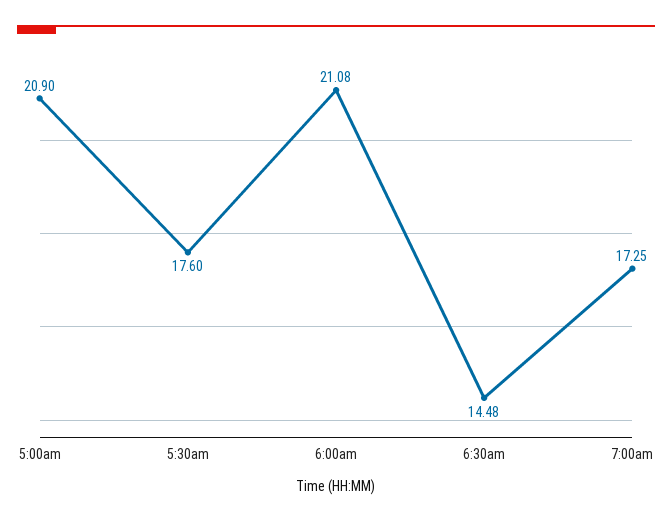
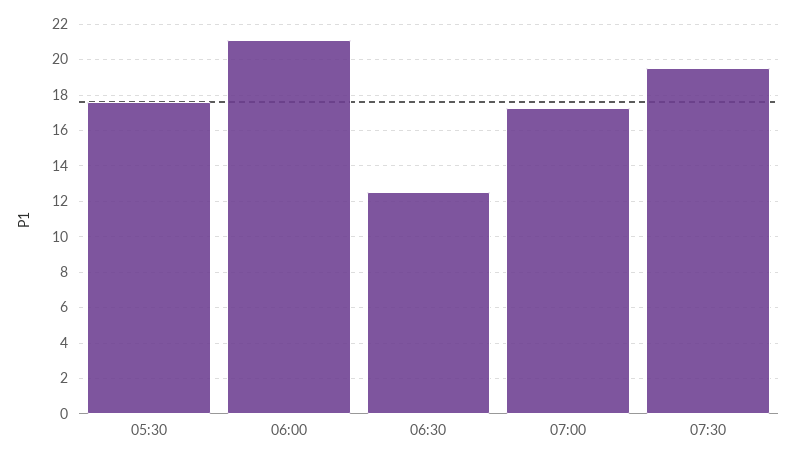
5:00am: 20.9 -> none
6:30am: 14.48 -> 12.5
07:30: none -> 19.5

